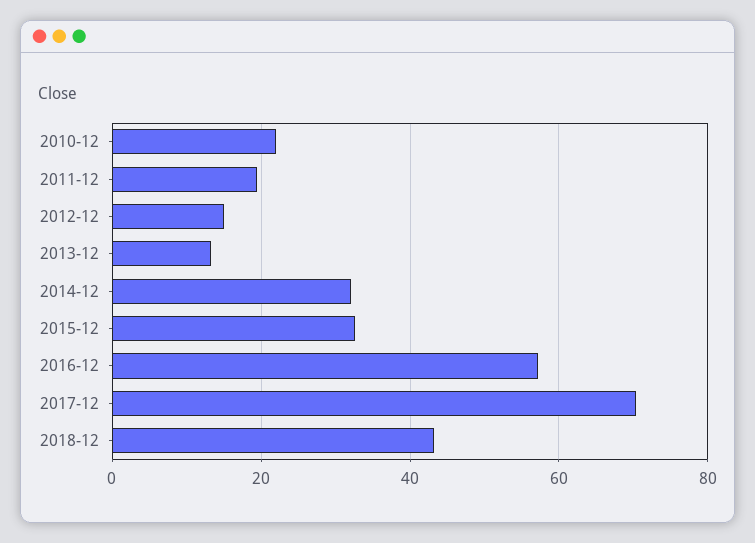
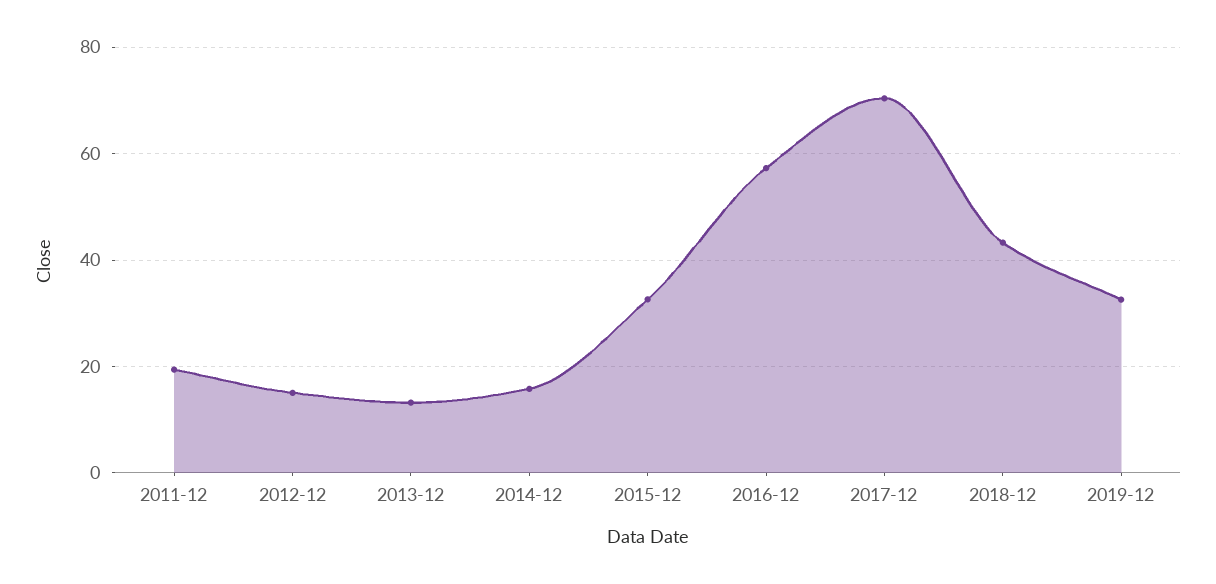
2010-12: 22 -> none
2014-12: 32 -> 16
2019-12: none -> 32

